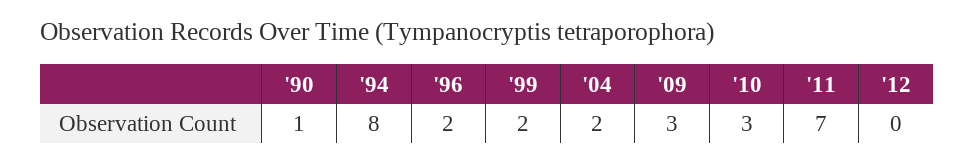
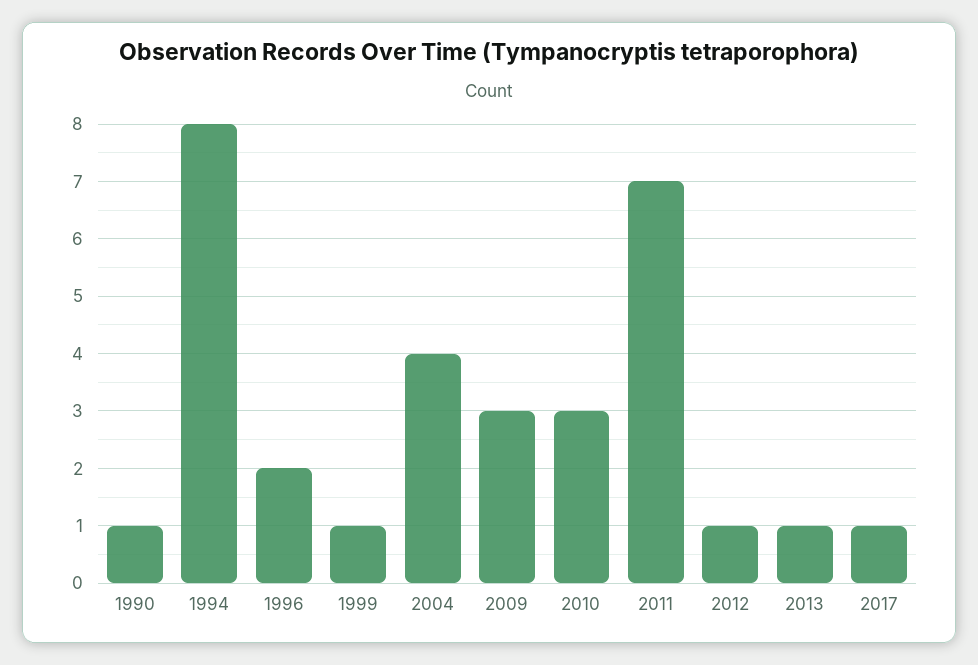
'99: 2 -> 1
'04: 2 -> 4
'12: 0 -> 1
2013: none -> 1
2017: none -> 1

